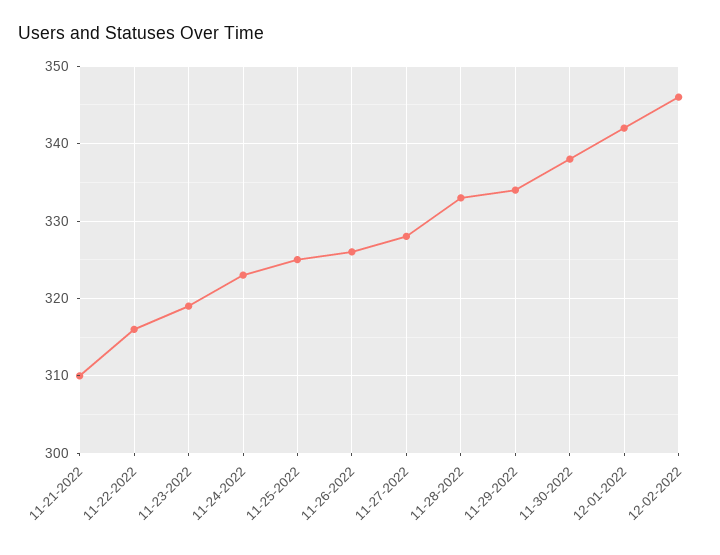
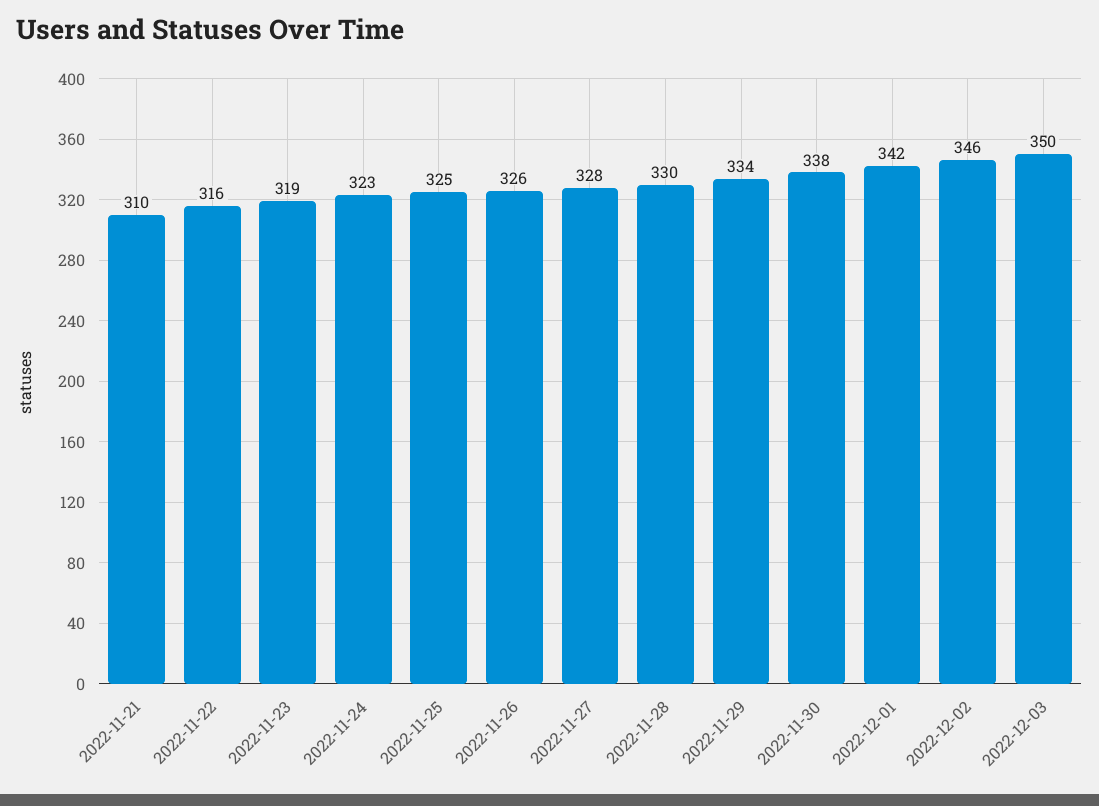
11-28-2022: 333 -> 330
2022-12-03: none -> 350

